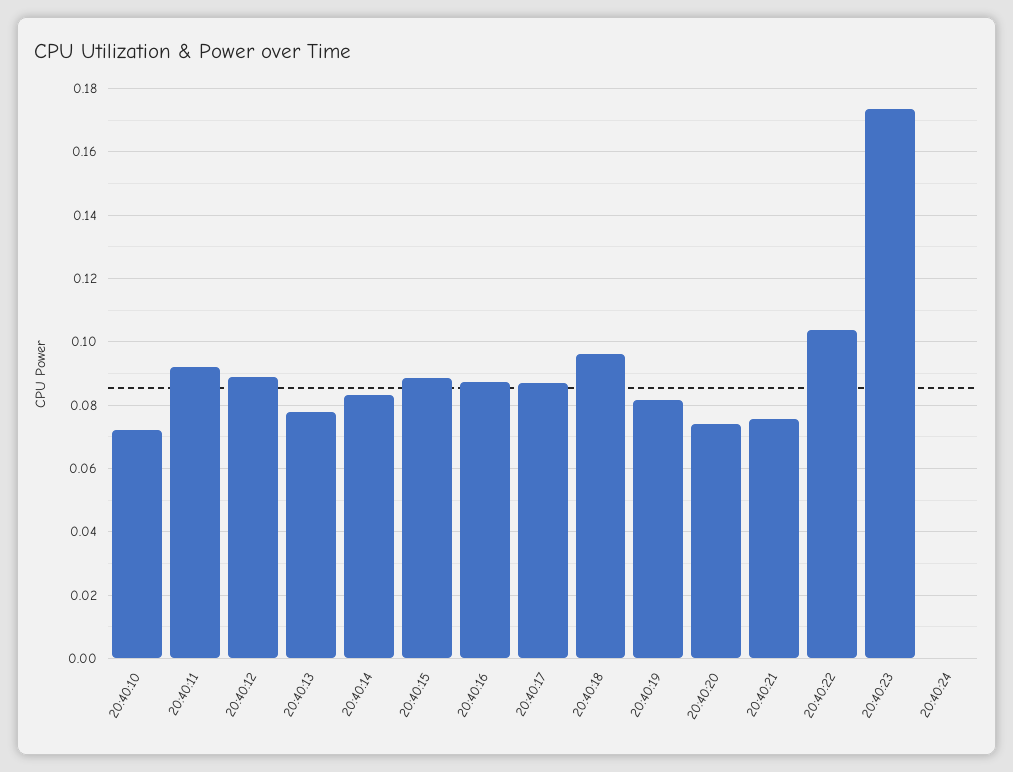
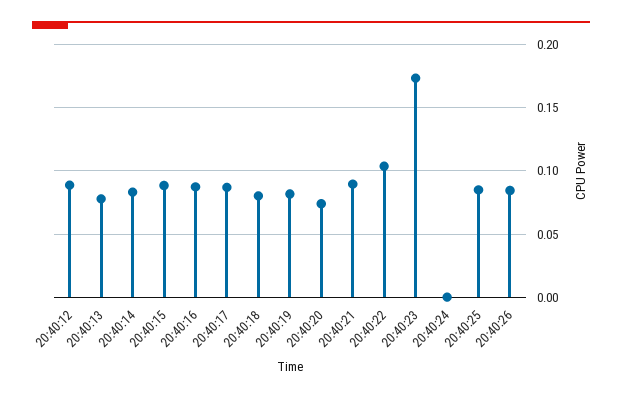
20:40:10: 0.072 -> none
20:40:11: 0.092 -> none
20:40:18: 0.096 -> 0.08
20:40:21: 0.076 -> 0.09
20:40:25: none -> 0.085
20:40:26: none -> 0.085

